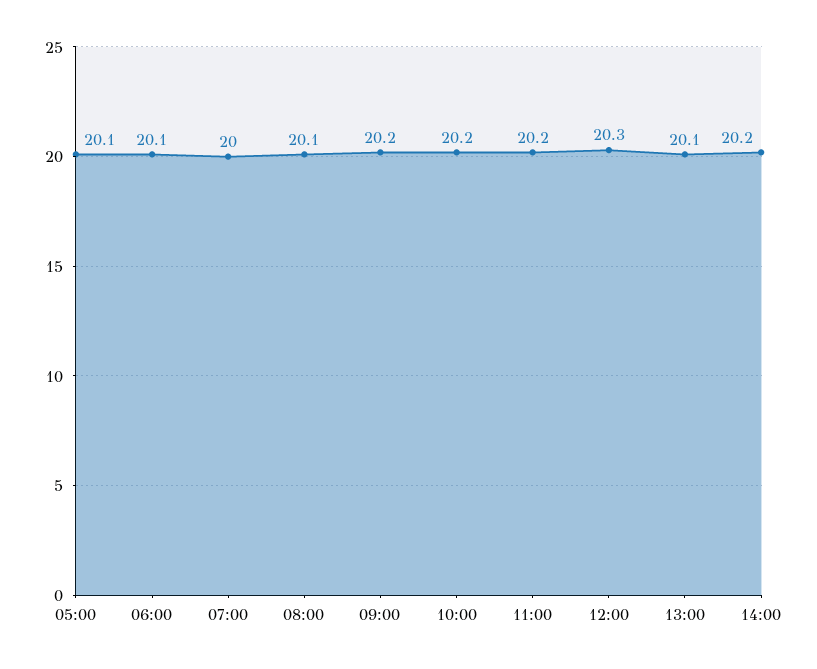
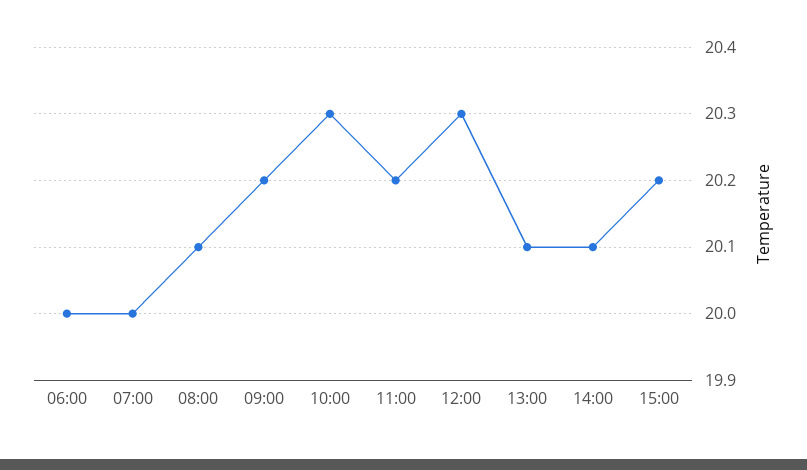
05:00: 20.1 -> none
06:00: 20.1 -> 20
10:00: 20.2 -> 20.3
14:00: 20.2 -> 20.1
15:00: none -> 20.2

